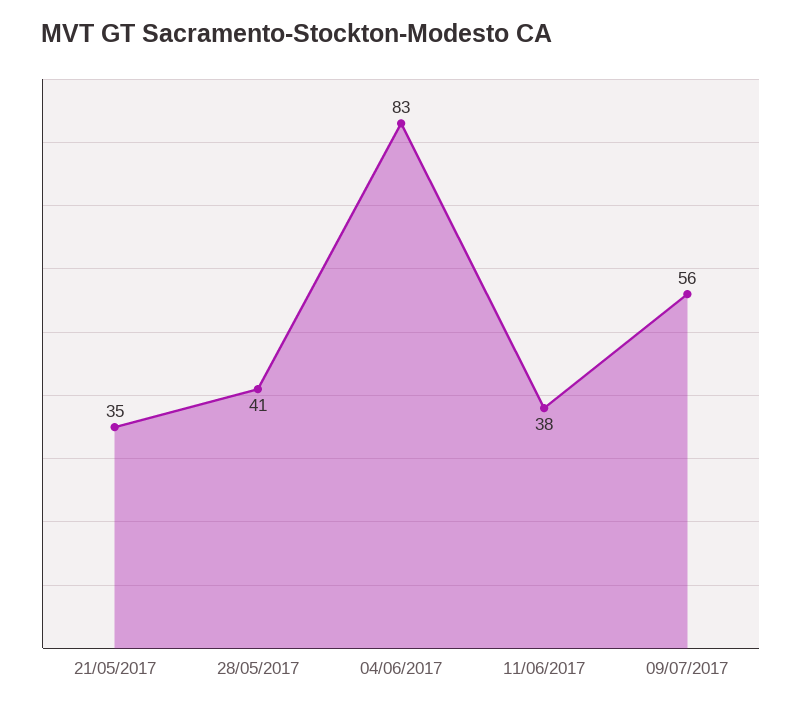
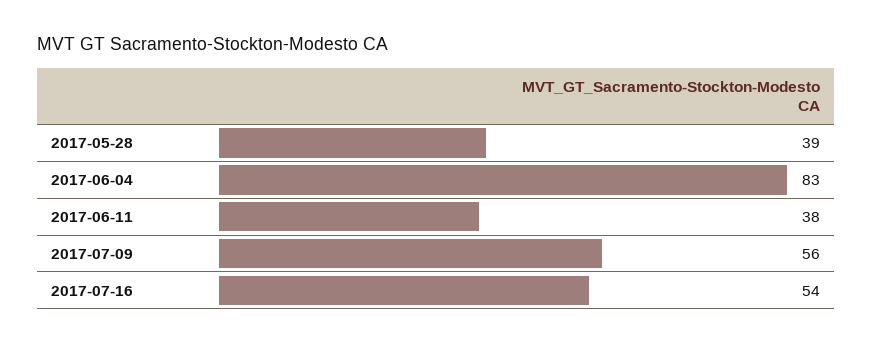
21/05/2017: 35 -> none
28/05/2017: 41 -> 39
2017-07-16: none -> 54

